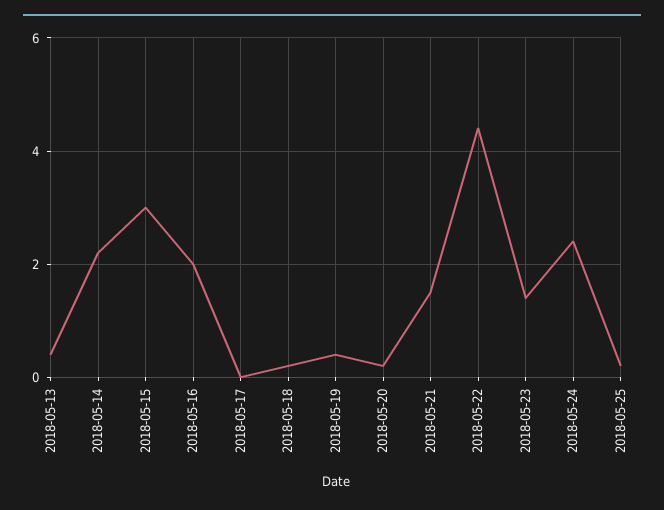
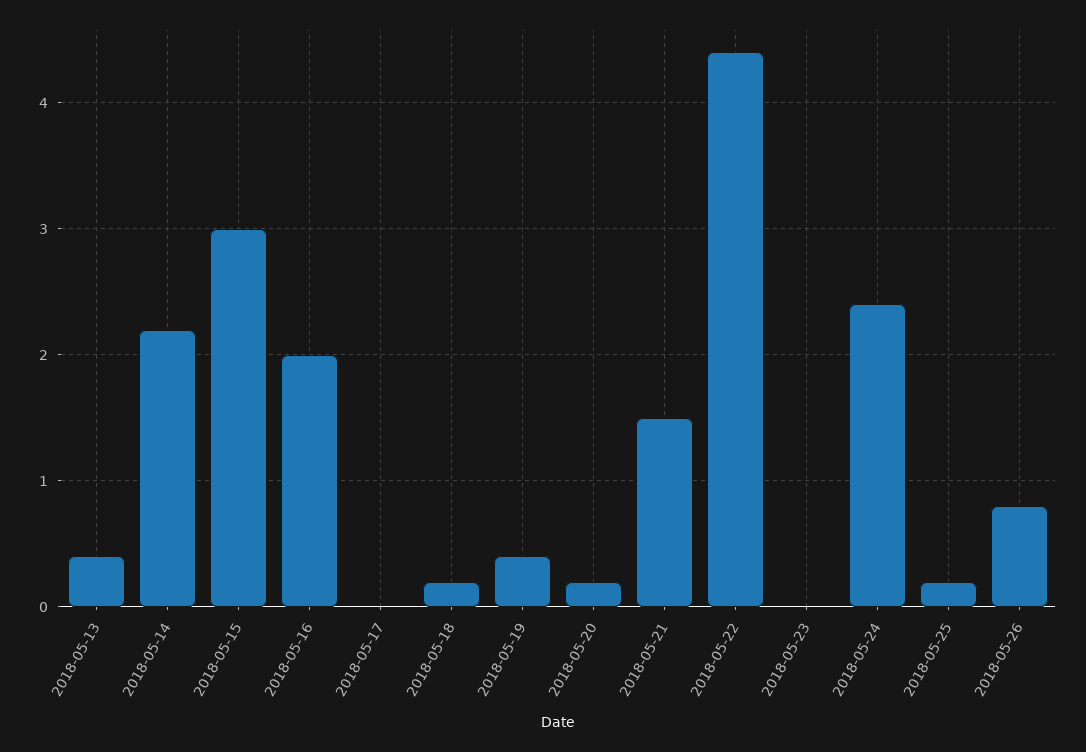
2018-05-23: 1.5 -> 0
2018-05-26: none -> 0.8

